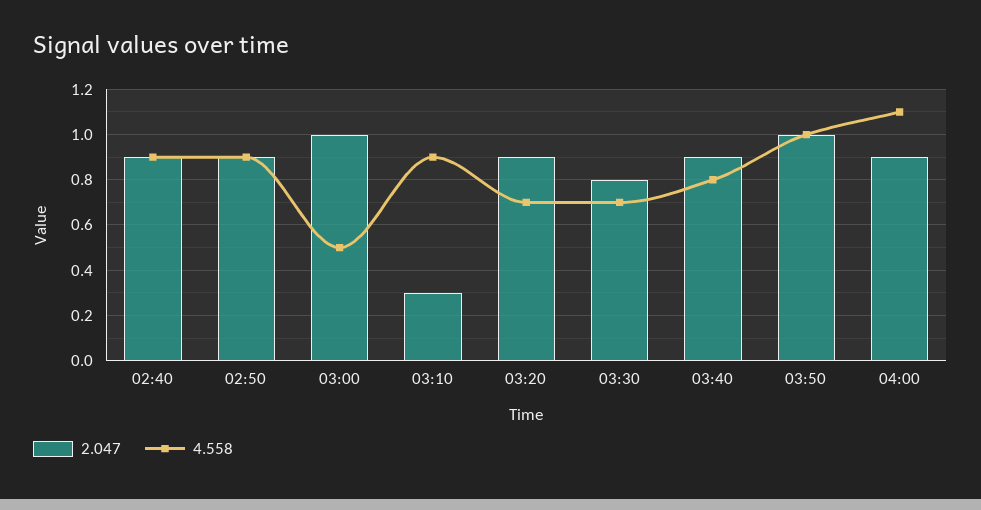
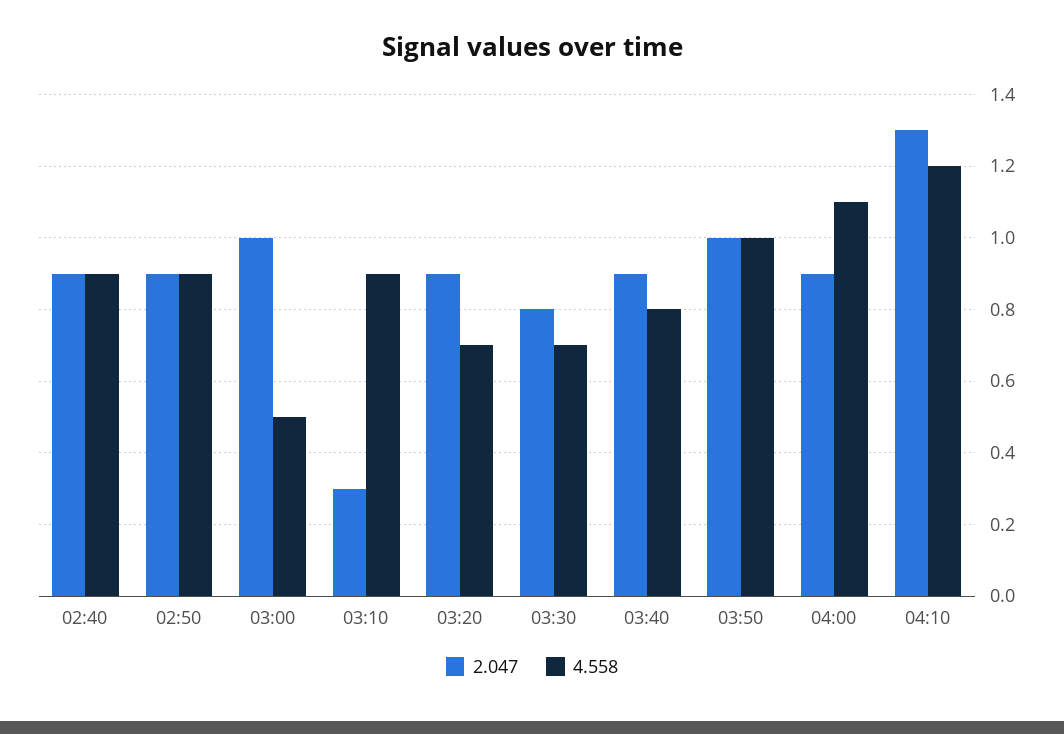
2.047, 04:10: none -> 1.3
4.558, 04:10: none -> 1.2

